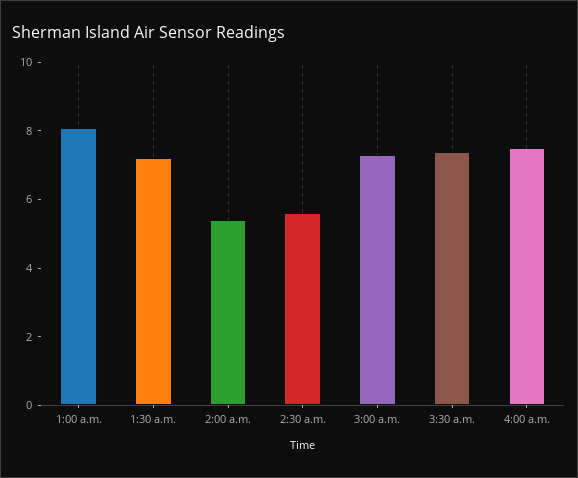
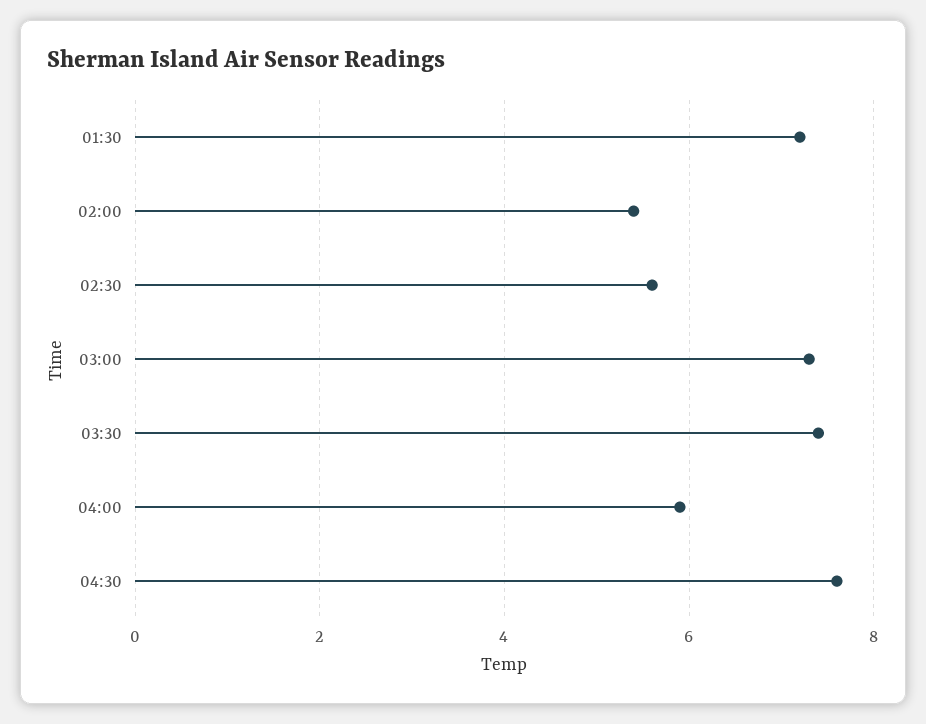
1:00 a.m.: 8 -> none
4:00 a.m.: 7.5 -> 6
04:30: none -> 7.5

